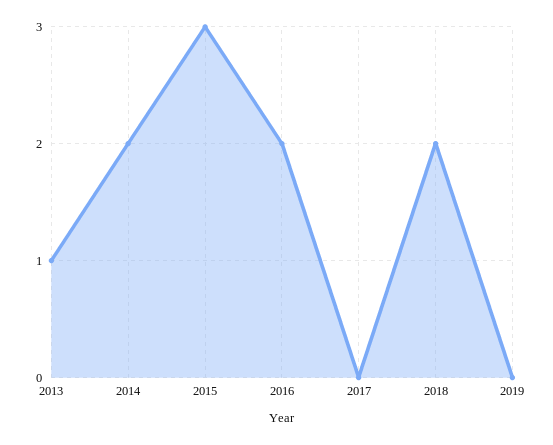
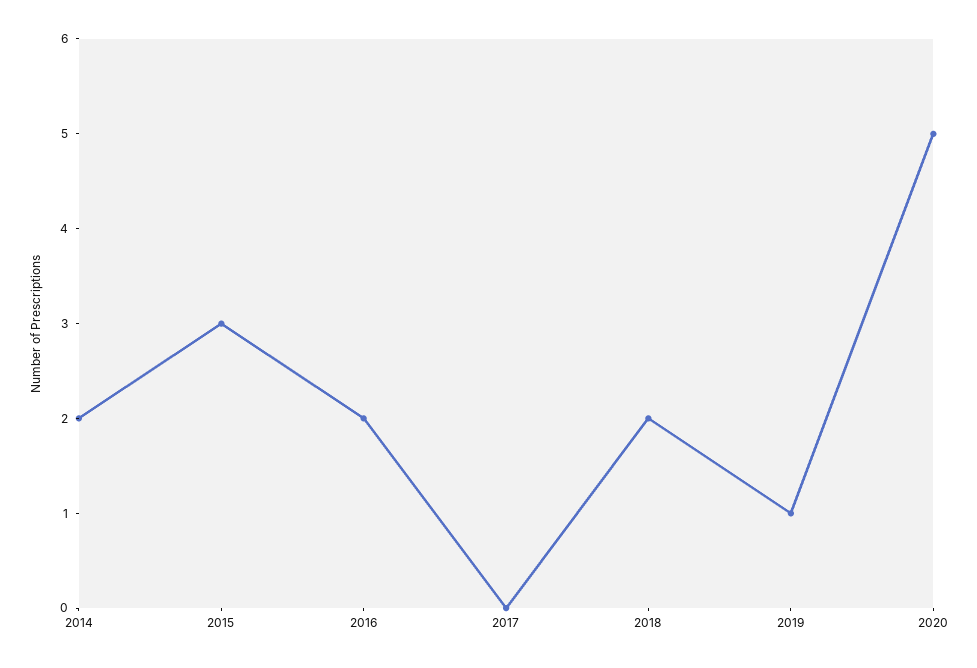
2013: 1 -> none
2019: 0 -> 1
2020: none -> 5

